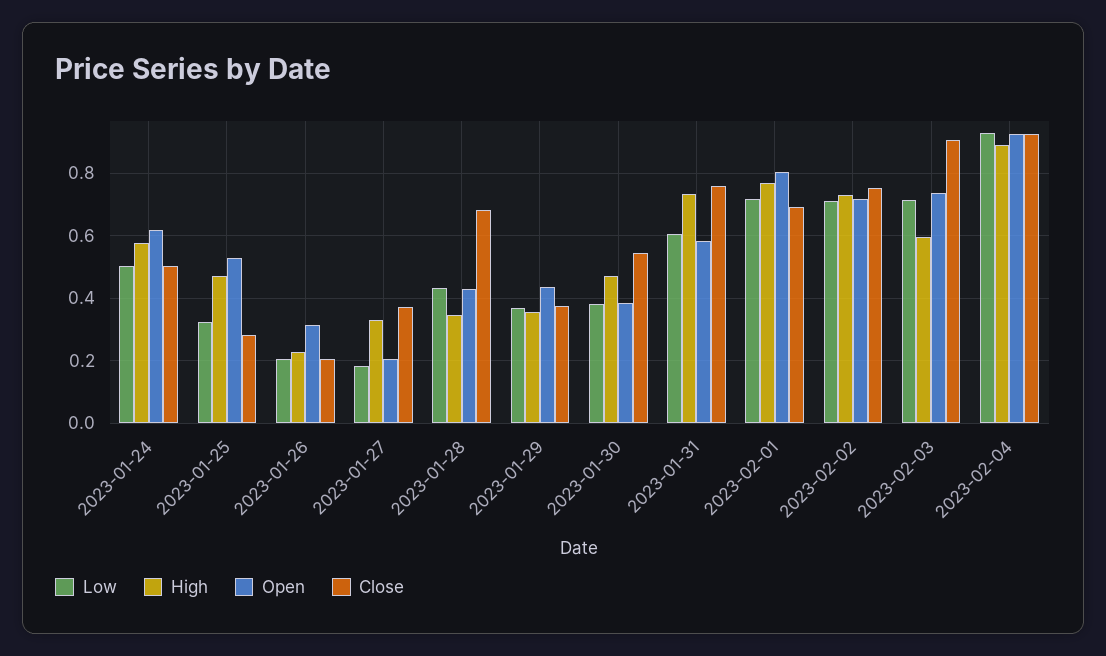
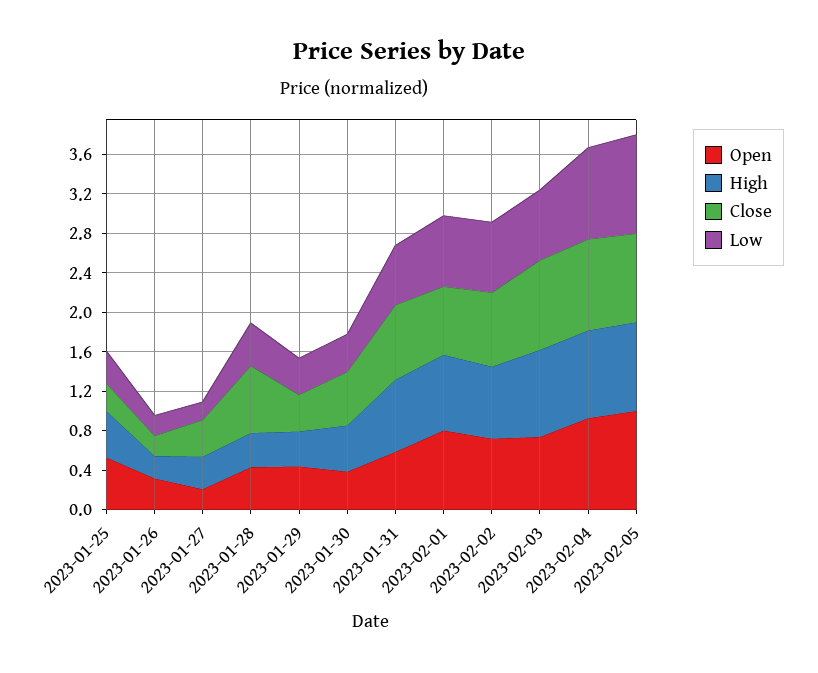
Low, 2023-01-24: 0.5 -> none
High, 2023-01-24: 0.58 -> none
Open, 2023-01-24: 0.62 -> none
Close, 2023-01-24: 0.5 -> none
High, 2023-02-03: 0.6 -> 0.9
Open, 2023-02-05: none -> 1
High, 2023-02-05: none -> 0.9
Close, 2023-02-05: none -> 0.9
Low, 2023-02-05: none -> 1

